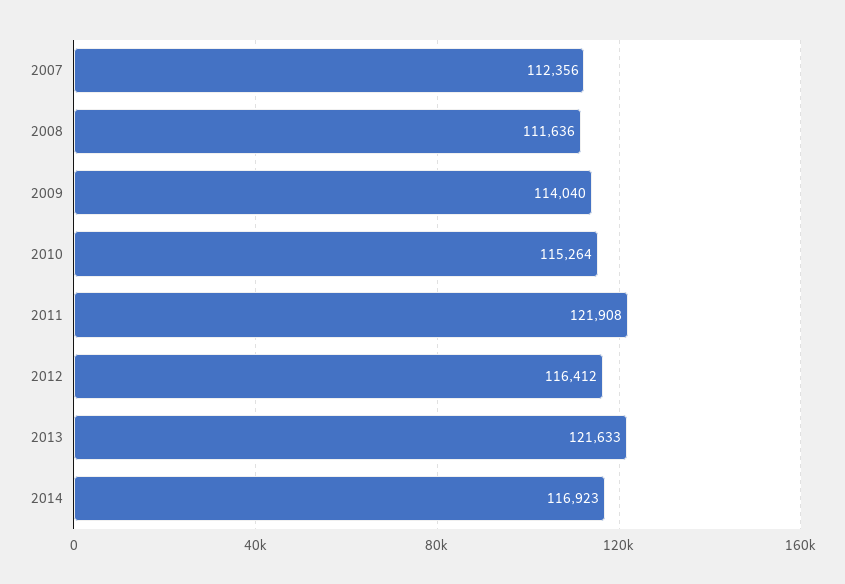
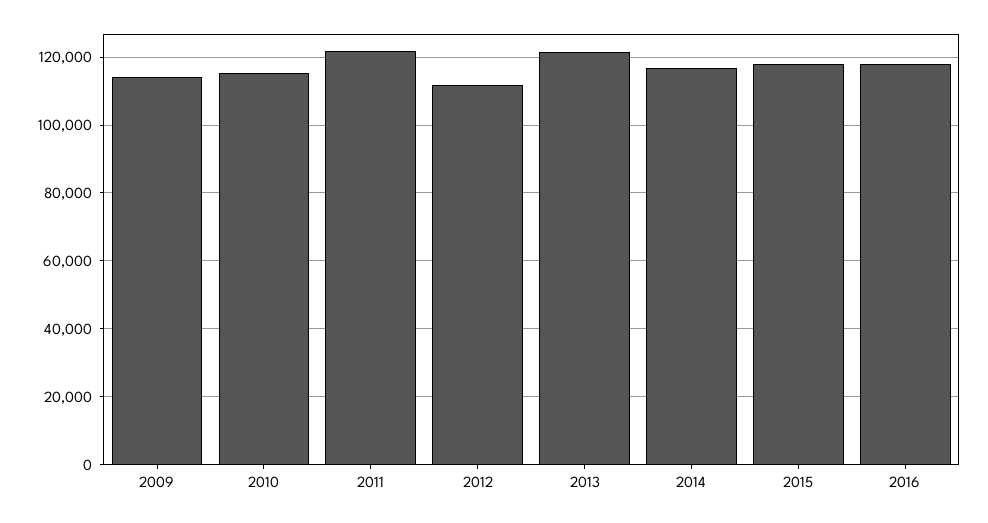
2007: 112356 -> none
2008: 111636 -> none
2012: 116412 -> 112000
2015: none -> 118000
2016: none -> 118000

